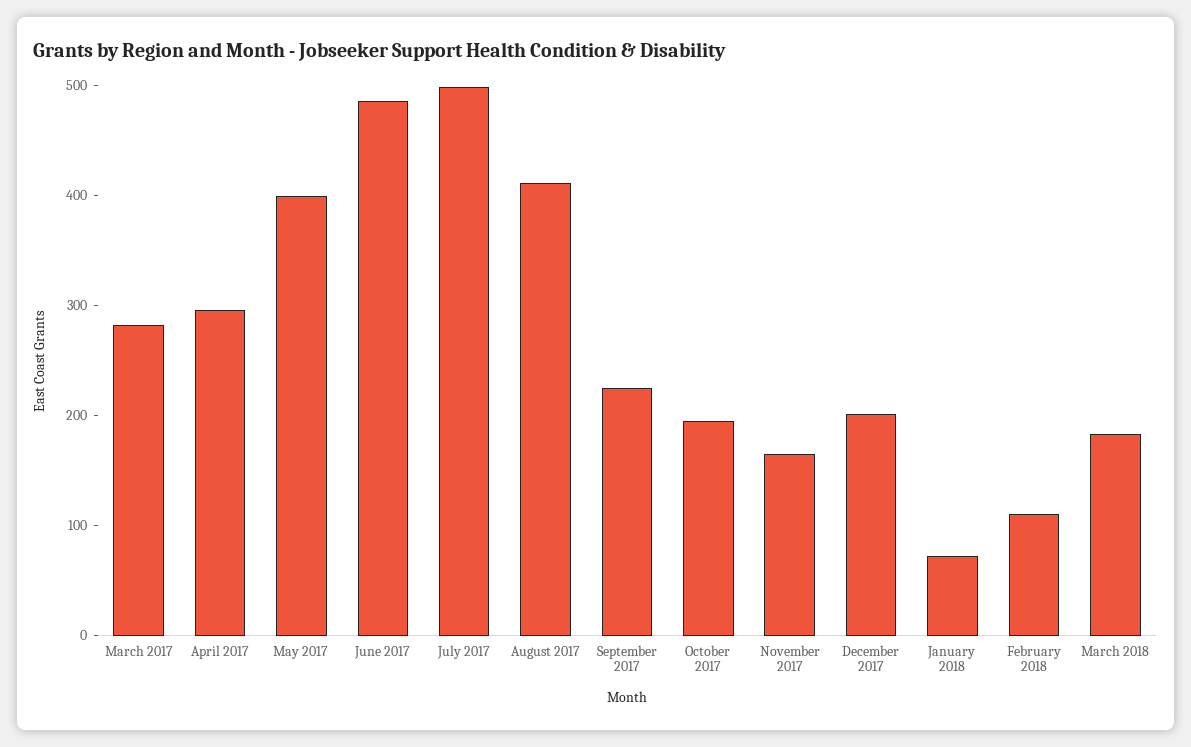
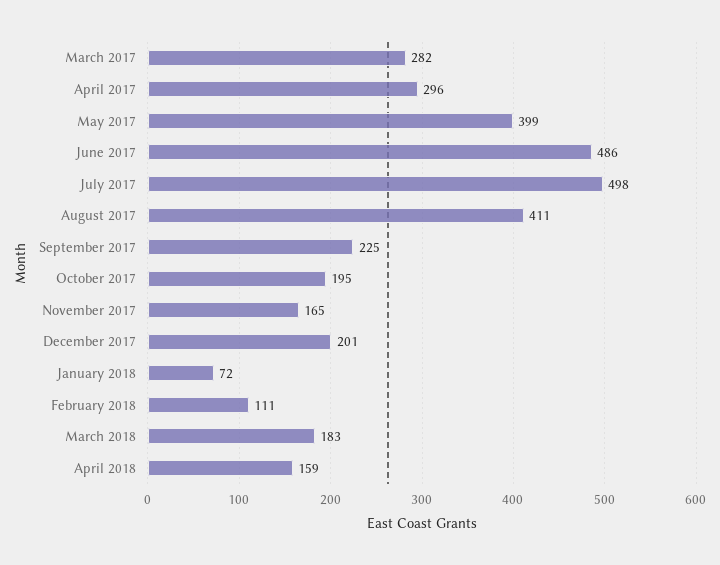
April 2018: none -> 159

